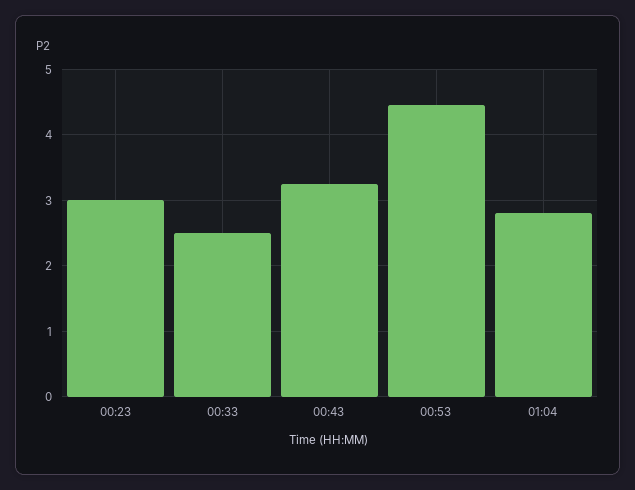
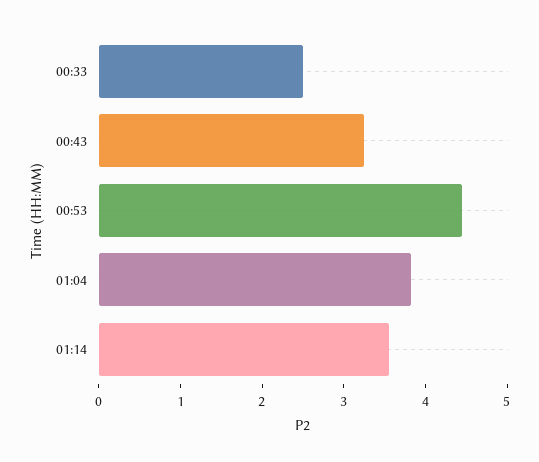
00:23: 3 -> none
01:04: 2.8 -> 3.8
01:14: none -> 3.6

